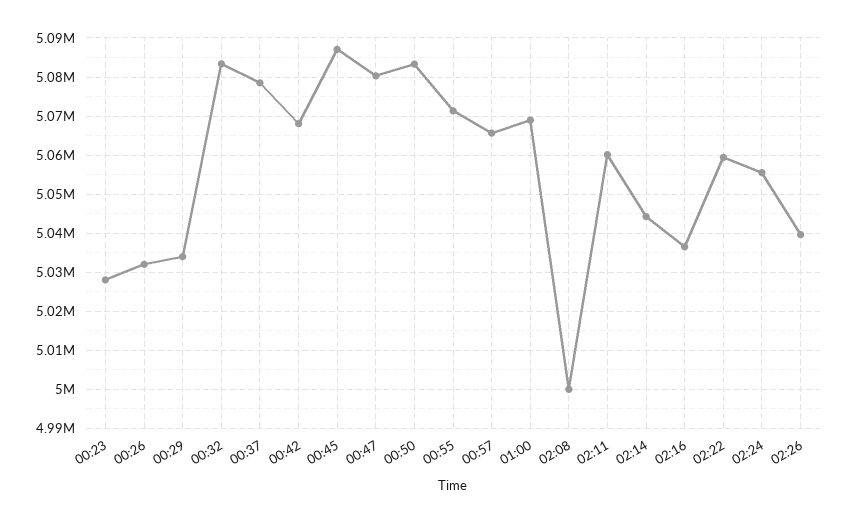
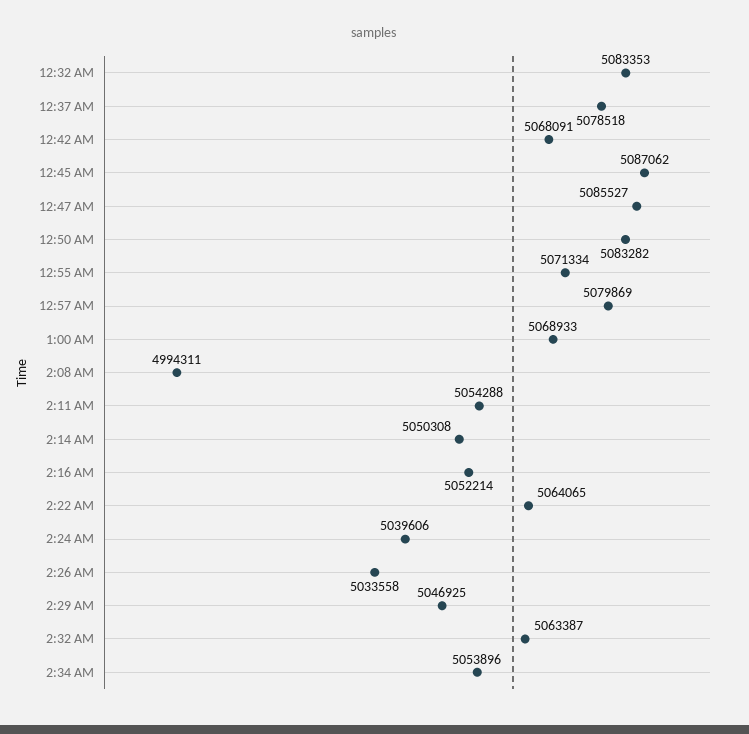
00:23: 5028000 -> none
00:26: 5032000 -> none
00:29: 5034000 -> none
00:47: 5080000 -> 5085527
00:57: 5066000 -> 5079869
02:08: 5000000 -> 4994311
02:11: 5060000 -> 5054288
02:14: 5044000 -> 5050308
02:16: 5036000 -> 5052214
02:22: 5060000 -> 5064065
02:24: 5056000 -> 5039606
02:26: 5040000 -> 5033558
2:29 AM: none -> 5046925
2:32 AM: none -> 5063387
2:34 AM: none -> 5053896

